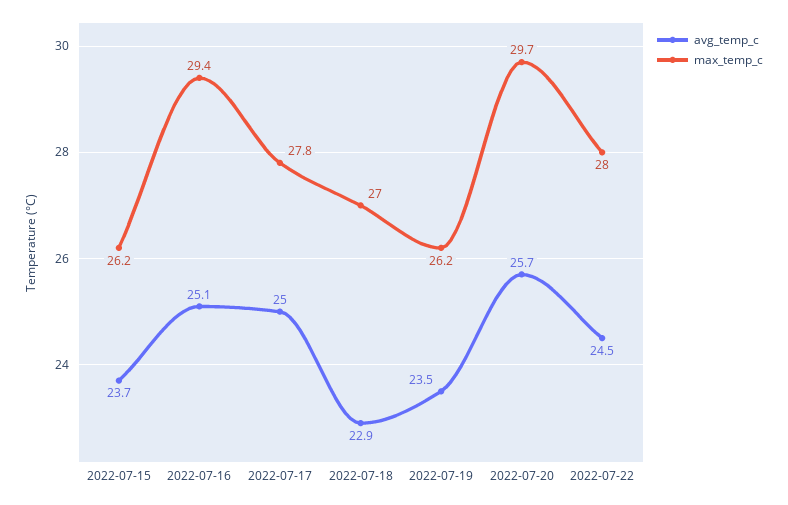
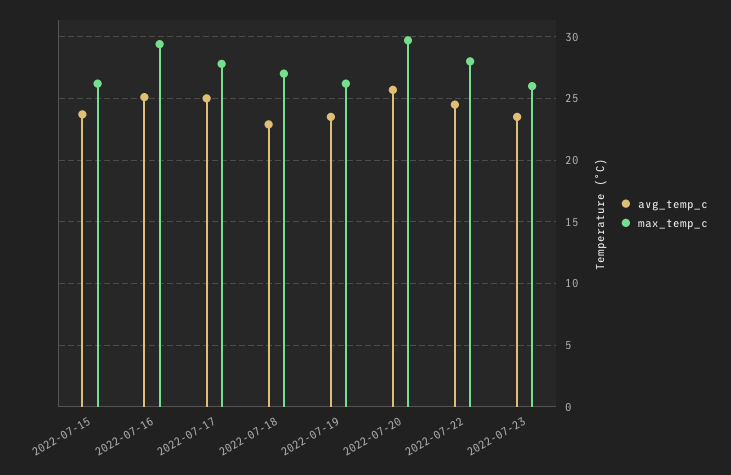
avg_temp_c, 2022-07-23: none -> 23.5
max_temp_c, 2022-07-23: none -> 26

